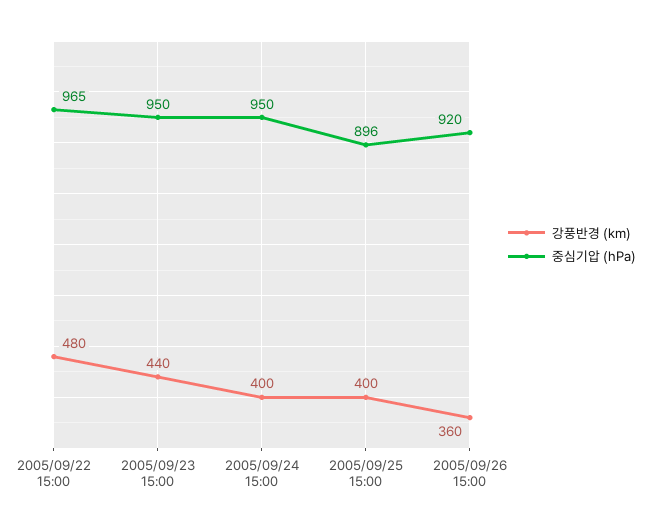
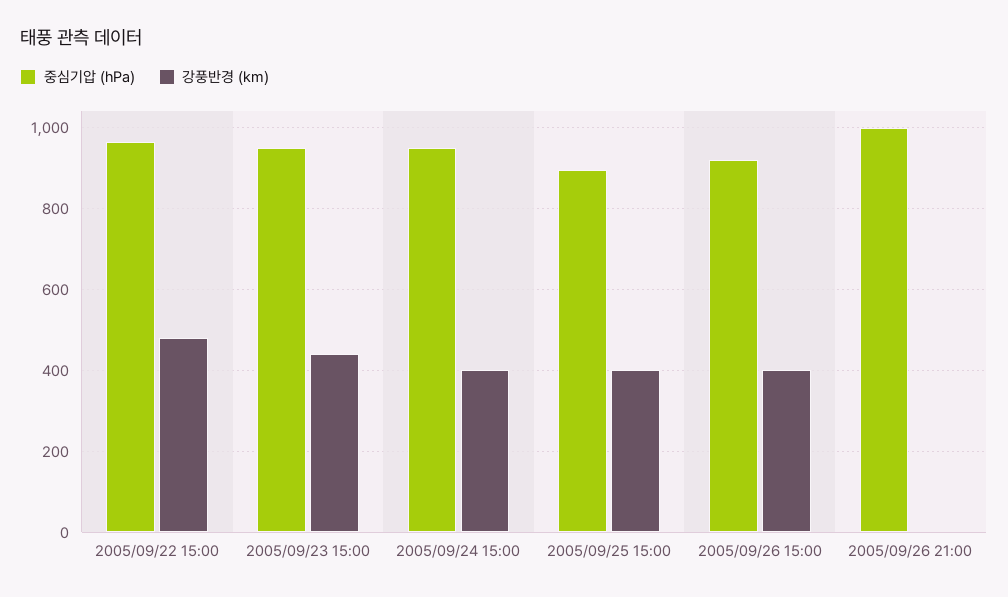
강풍반경 (km), 2005/09/26 15:00: 360 -> 400
중심기압 (hPa), 2005/09/26 21:00: none -> 1000
강풍반경 (km), 2005/09/26 21:00: none -> 0

